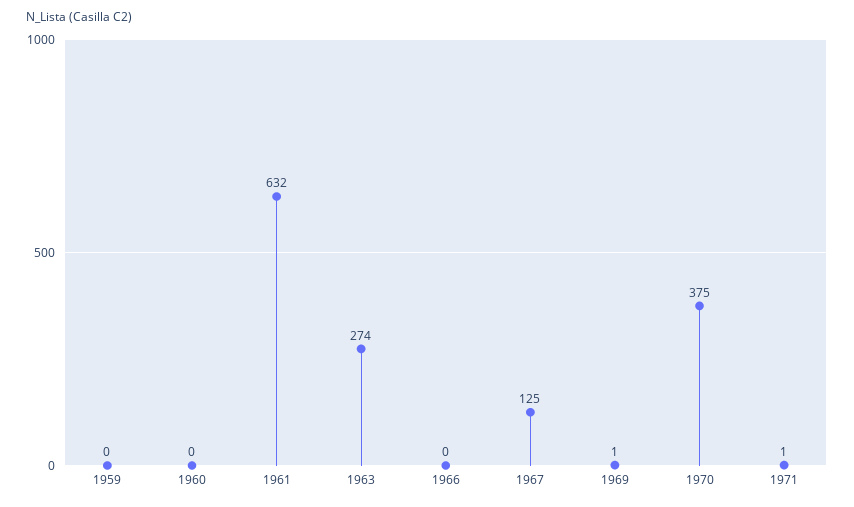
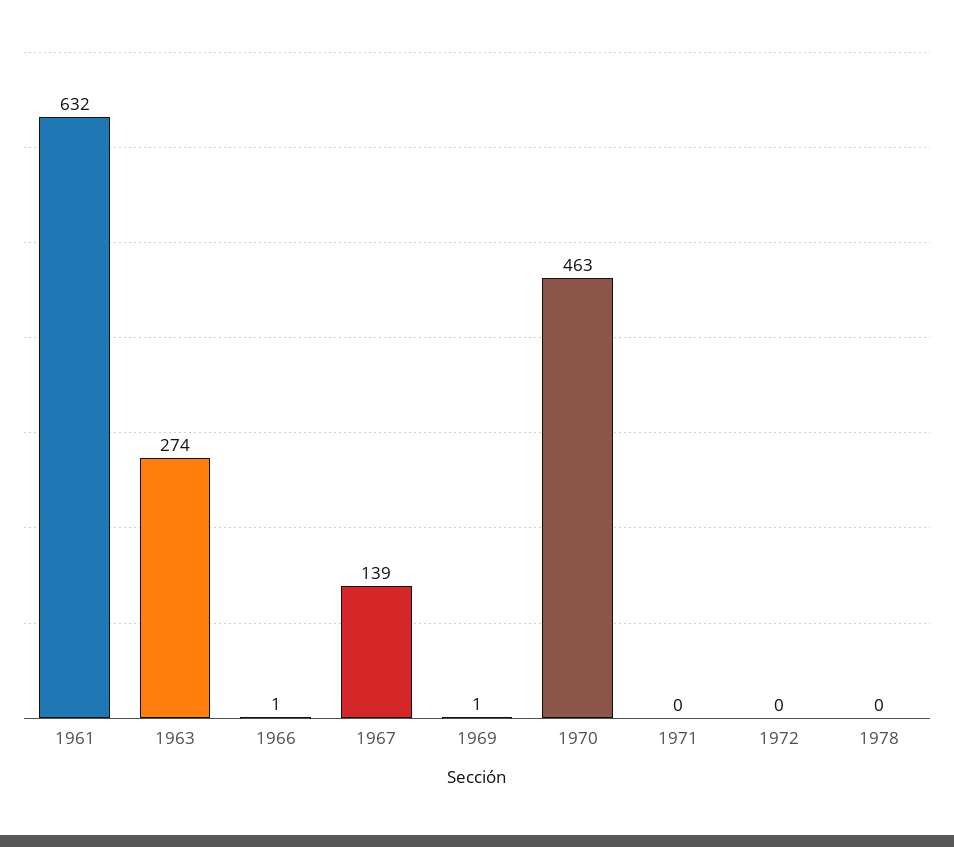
1959: 0 -> none
1960: 0 -> none
1966: 0 -> 1
1967: 125 -> 139
1970: 375 -> 463
1971: 1 -> 0
1972: none -> 0
1978: none -> 0

